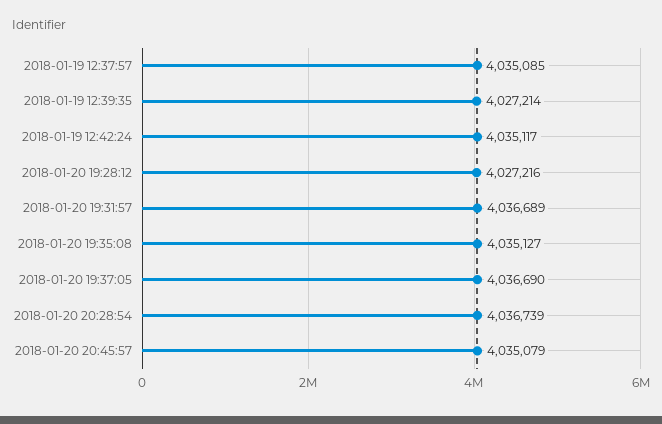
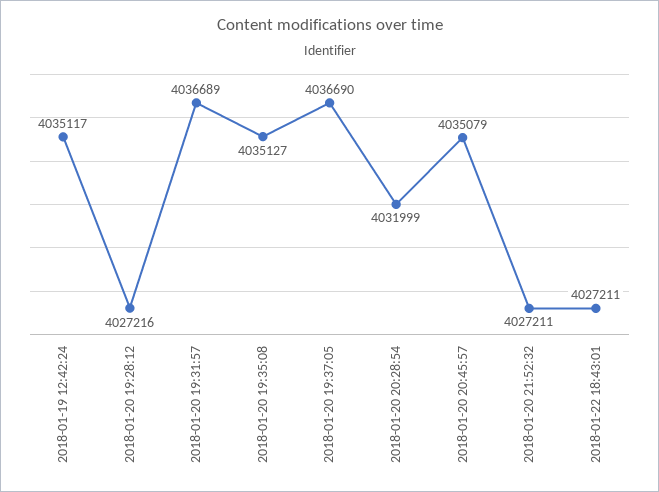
2018-01-19 12:37:57: 4035085 -> none
2018-01-19 12:39:35: 4027214 -> none
2018-01-20 20:28:54: 4036739 -> 4031999
2018-01-20 21:52:32: none -> 4027211
2018-01-22 18:43:01: none -> 4027211

